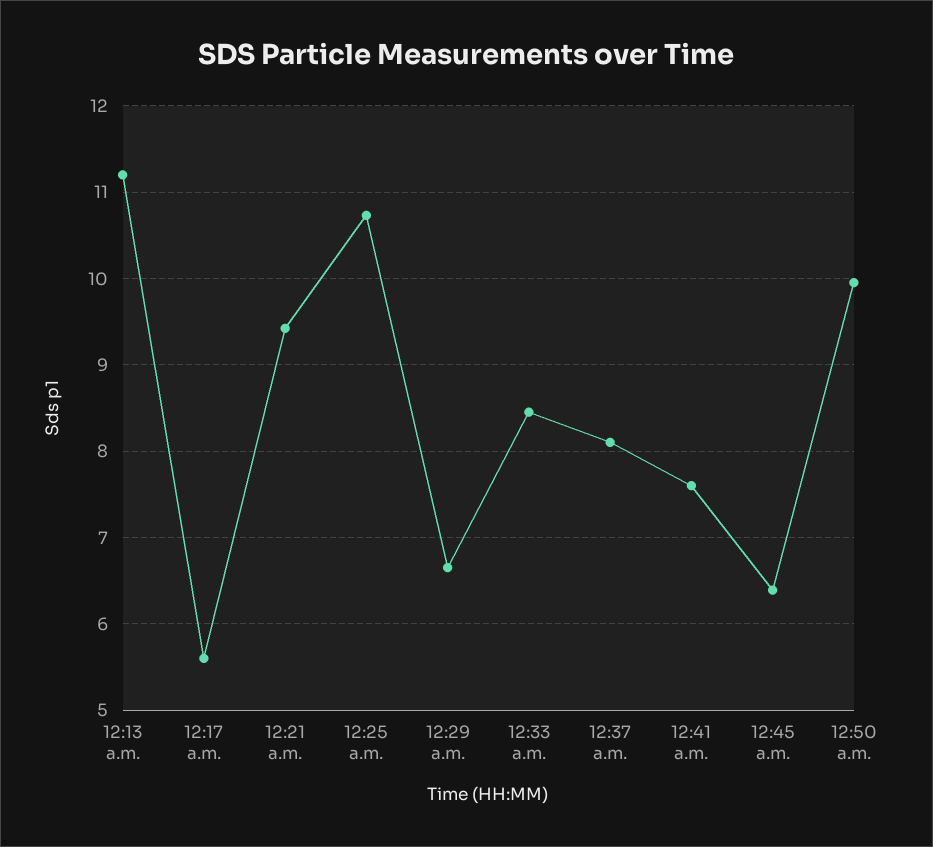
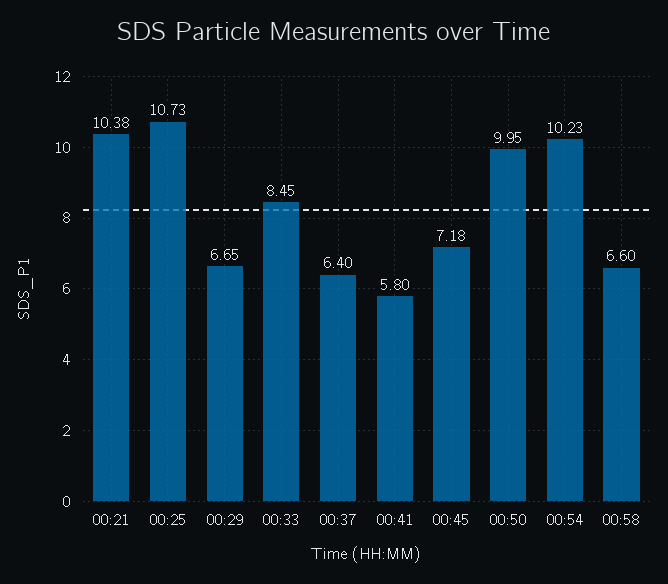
12:13 a.m.: 11.2 -> none
12:17 a.m.: 5.6 -> none
12:21 a.m.: 9.4 -> 10.38
12:37 a.m.: 8.1 -> 6.4
12:41 a.m.: 7.6 -> 5.8
12:45 a.m.: 6.4 -> 7.18
00:54: none -> 10.23
00:58: none -> 6.6

